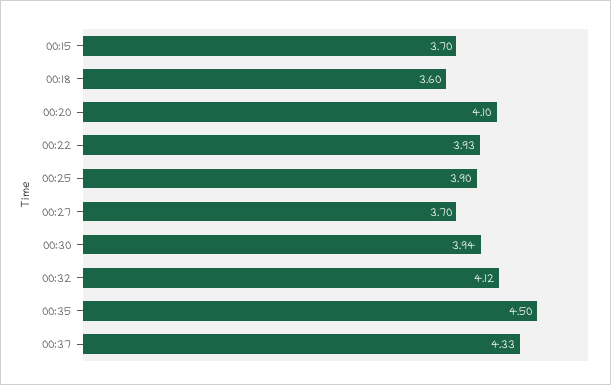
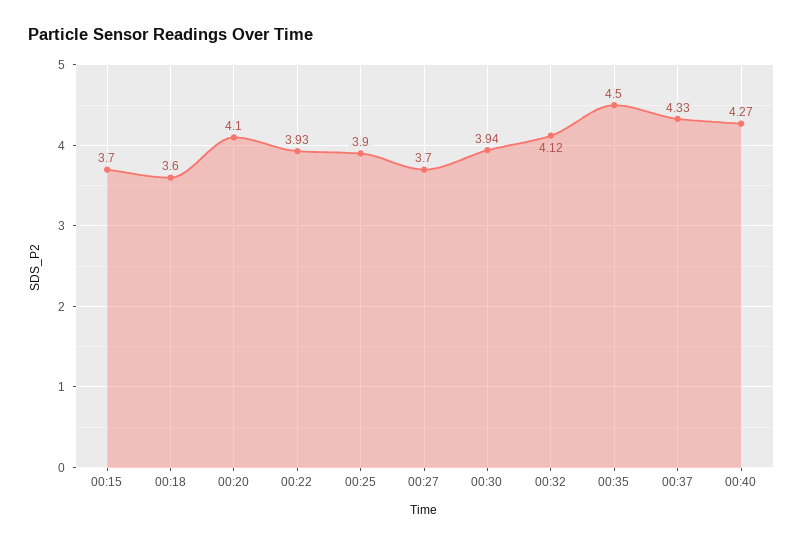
00:40: none -> 4.27

